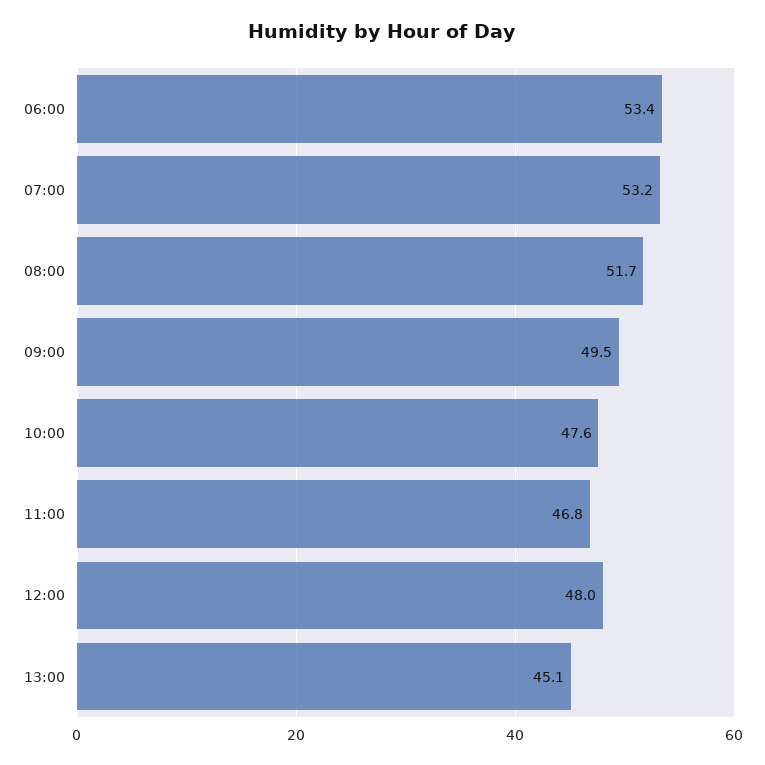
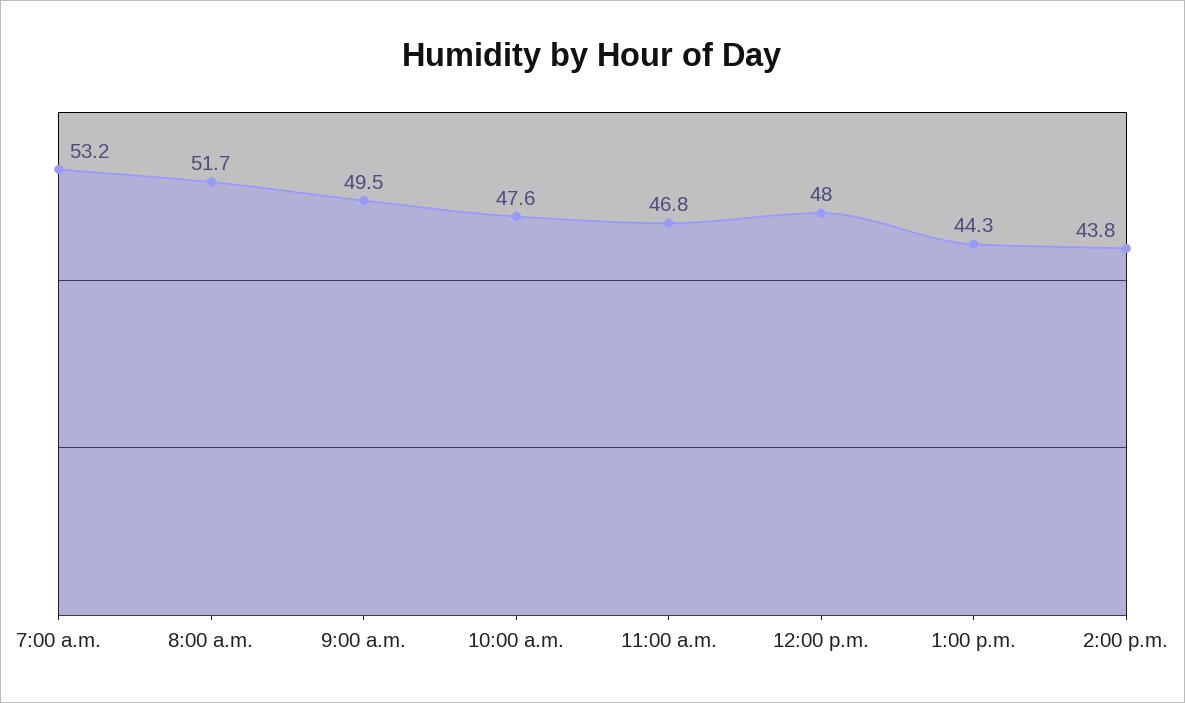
06:00: 53.4 -> none
13:00: 45.1 -> 44.3
2:00 p.m.: none -> 43.8

